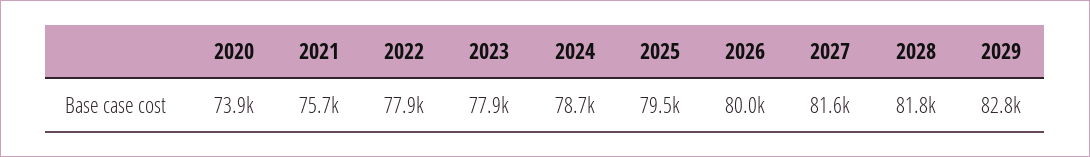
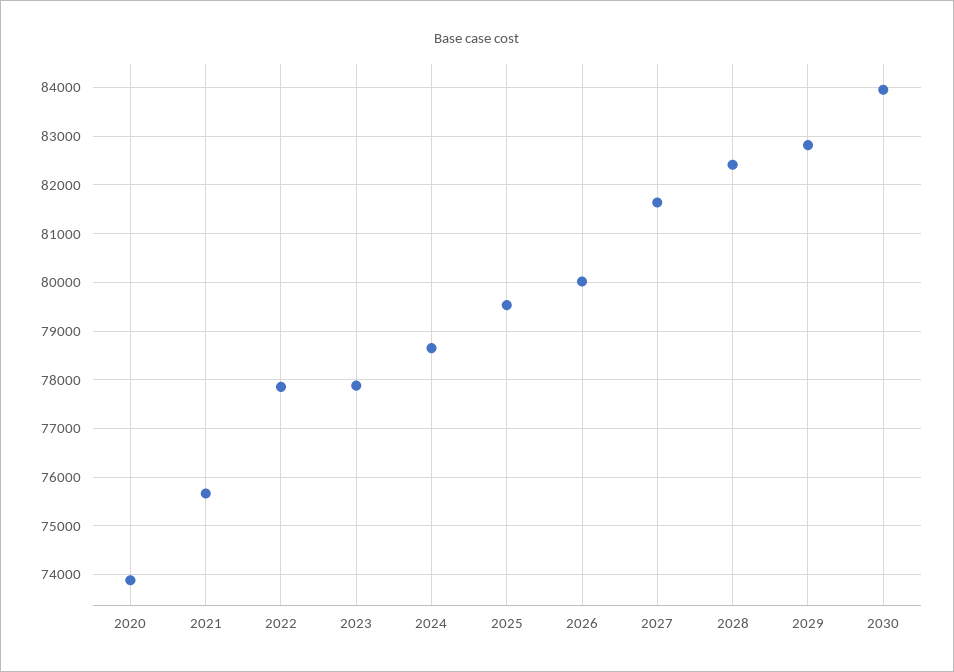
2028: 81800 -> 82400
2030: none -> 84000

